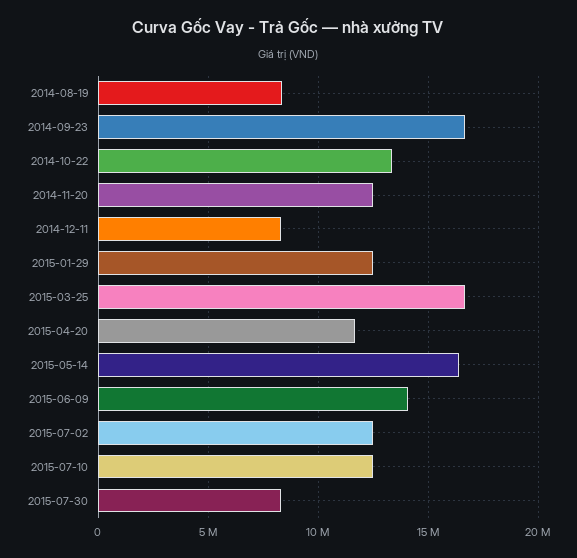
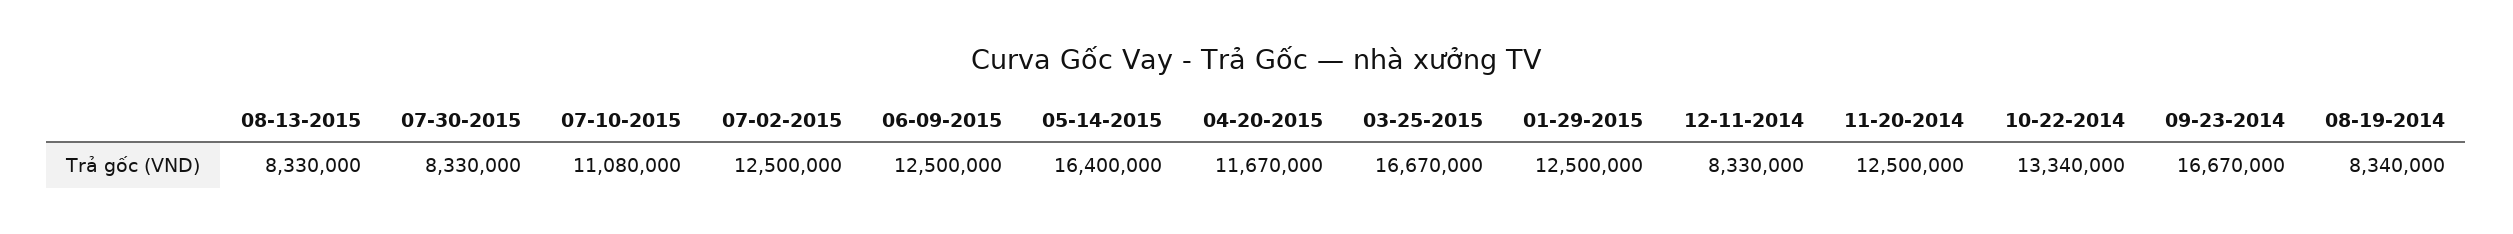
2015-06-09: 14000000 -> 12500000
2015-07-10: 12500000 -> 11080000
08-13-2015: none -> 8330000

